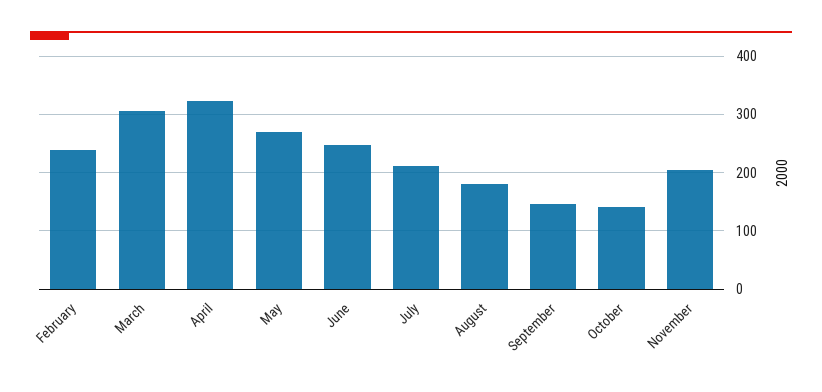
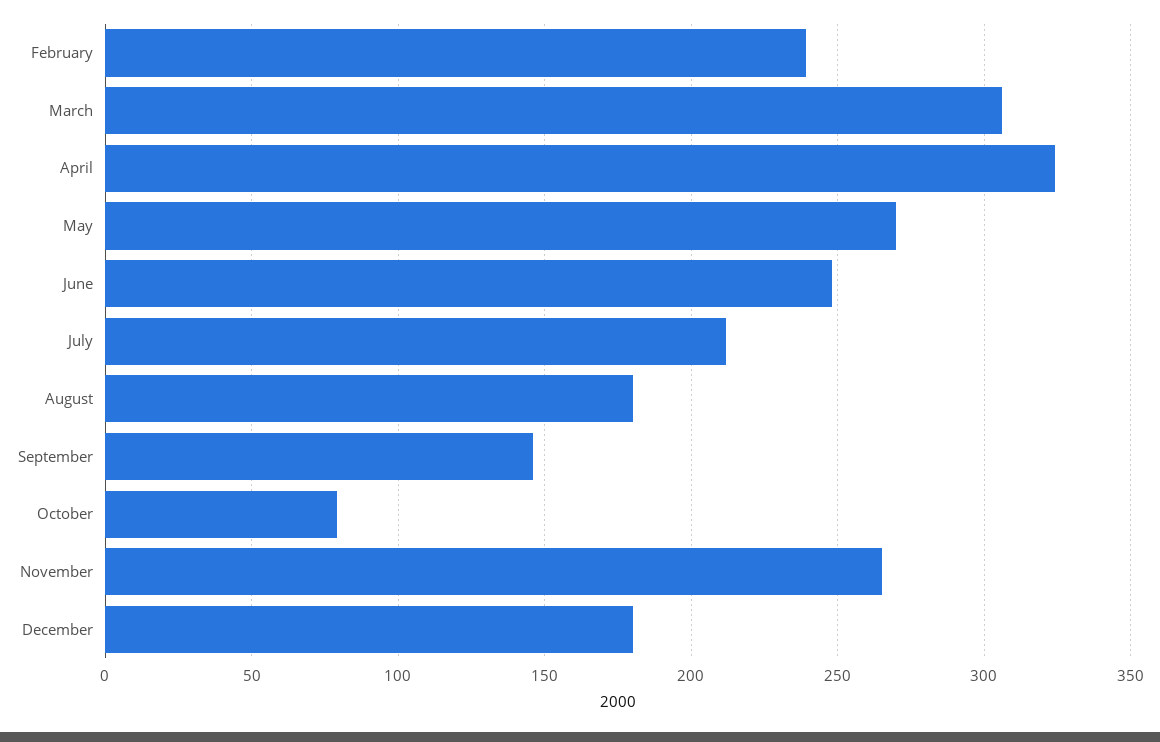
October: 140 -> 80
November: 200 -> 265
December: none -> 180

